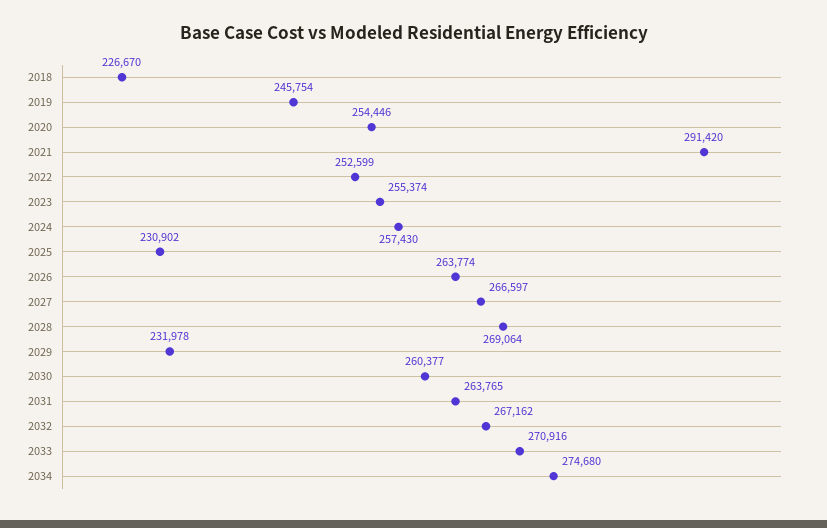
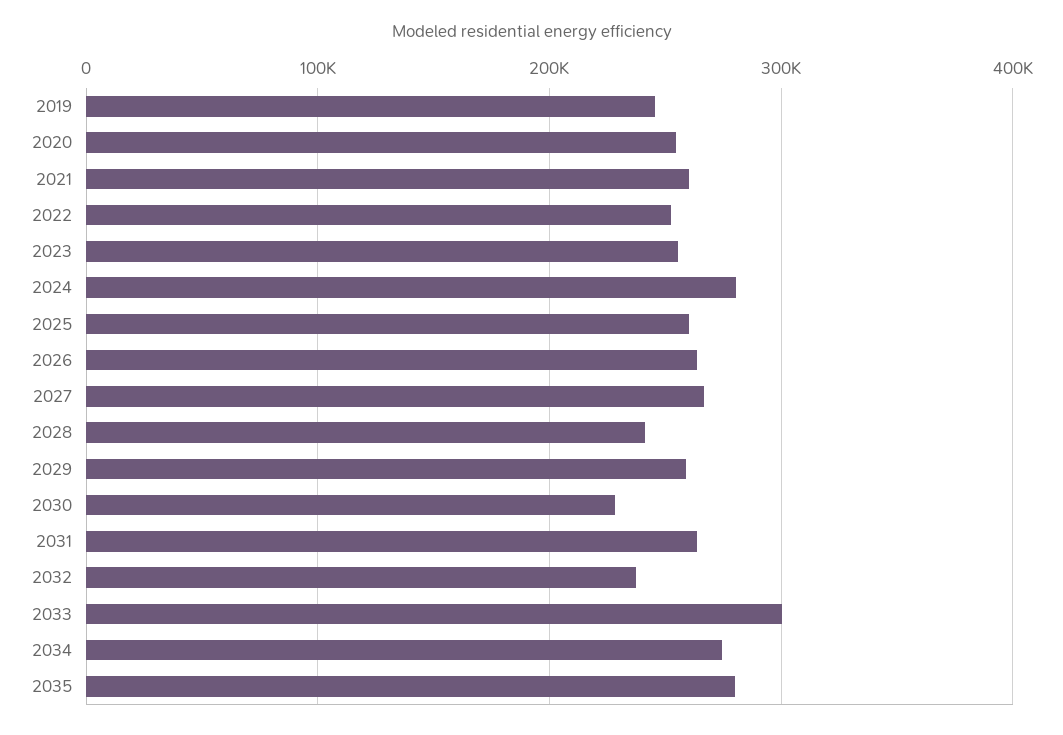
2018: 226670 -> none
2021: 291420 -> 260000
2024: 257430 -> 280000
2025: 230902 -> 260000
2028: 269064 -> 240000
2029: 231978 -> 260000
2030: 260377 -> 230000
2032: 267162 -> 240000
2033: 270916 -> 300000
2035: none -> 280000

